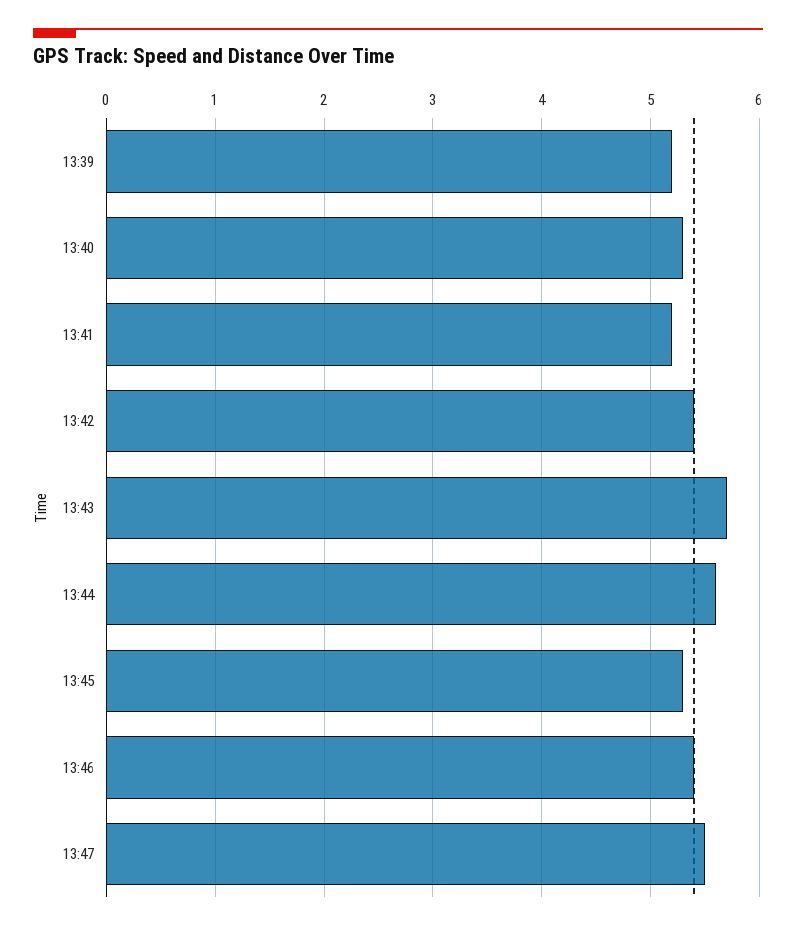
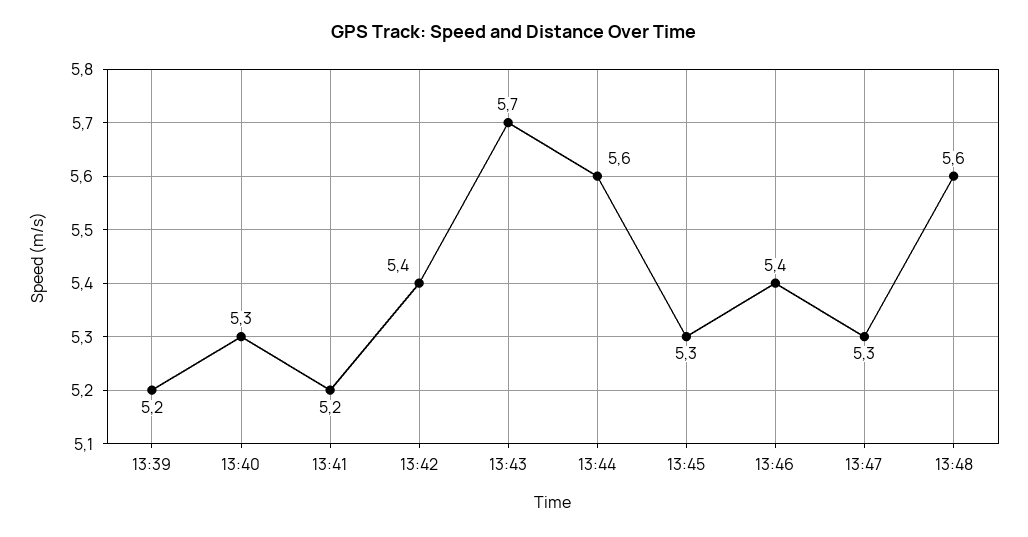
13:47: 5.5 -> 5.3
13:48: none -> 5.6

